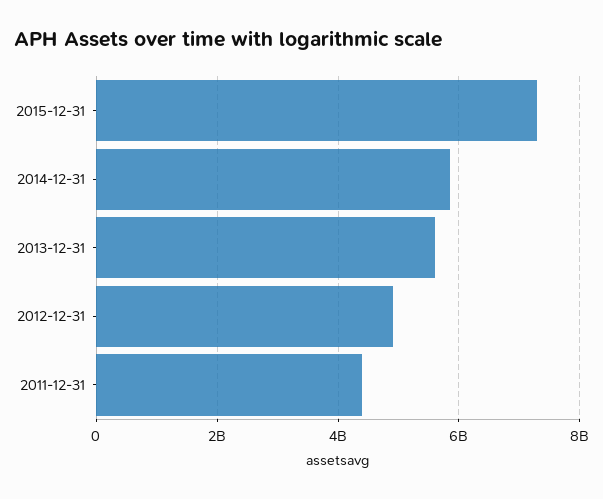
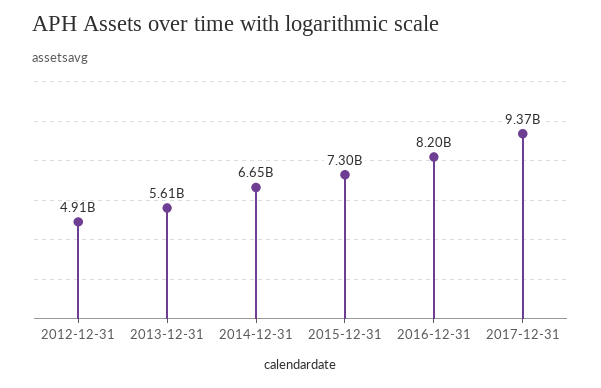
2014-12-31: 5800000000 -> 6650000000
2011-12-31: 4400000000 -> none
2016-12-31: none -> 8200000000
2017-12-31: none -> 9370000000

